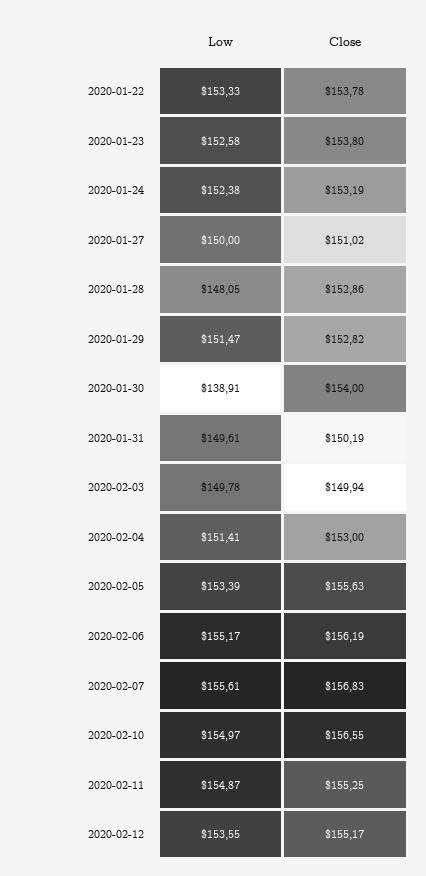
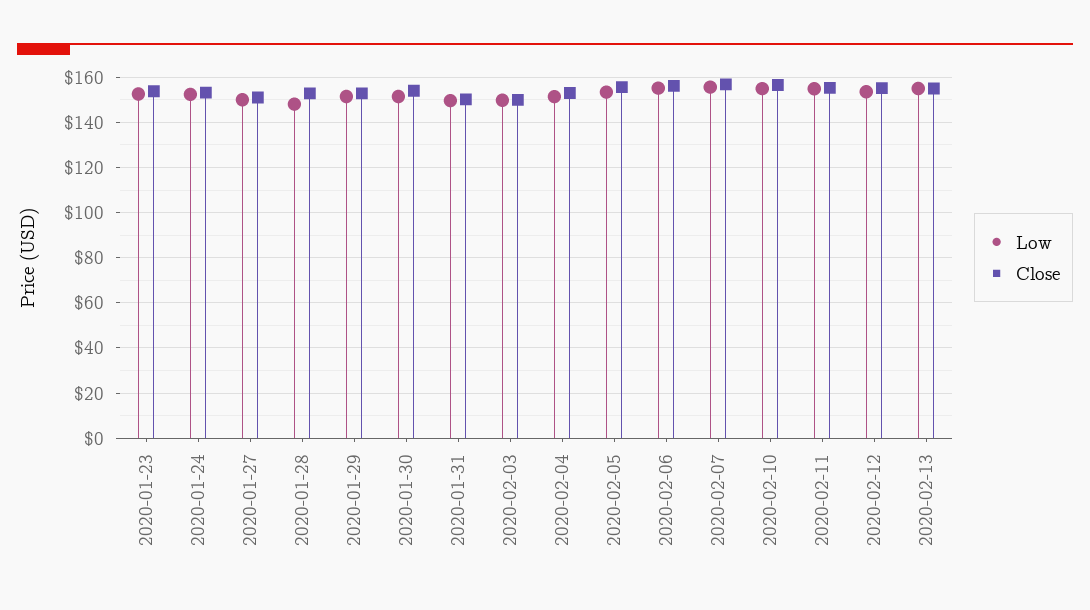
Low, 2020-01-22: 153.33 -> none
Close, 2020-01-22: 153.78 -> none
Low, 2020-01-30: 138.91 -> 150
Low, 2020-02-13: none -> 155
Close, 2020-02-13: none -> 155

